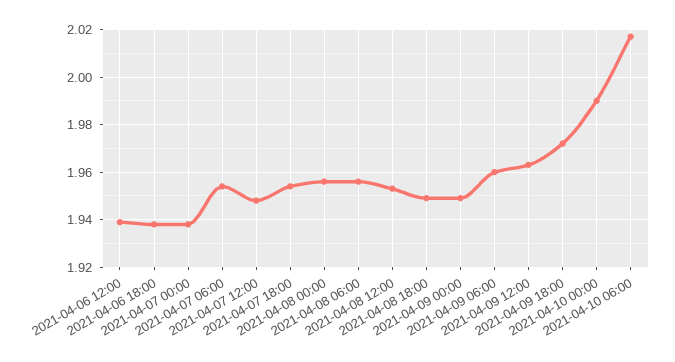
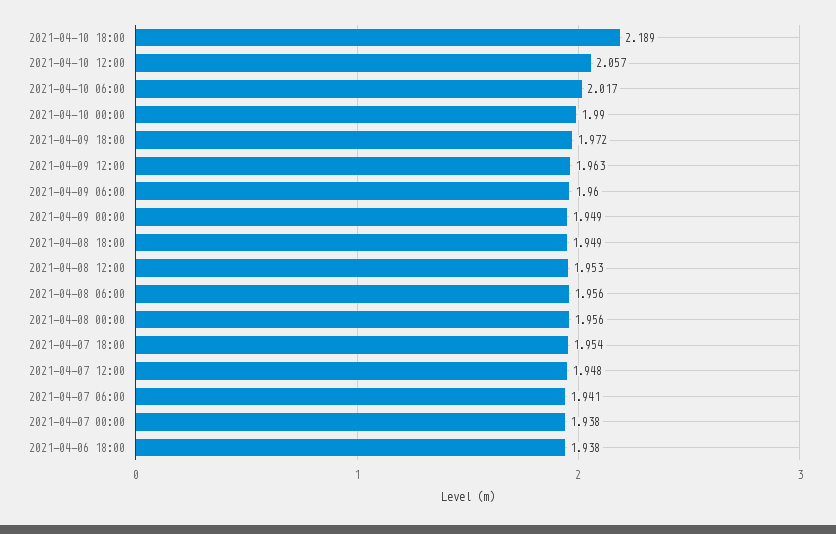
2021-04-06 12:00: 1.94 -> none
2021-04-07 06:00: 1.955 -> 1.941
2021-04-10 18:00: none -> 2.189
2021-04-10 12:00: none -> 2.057

